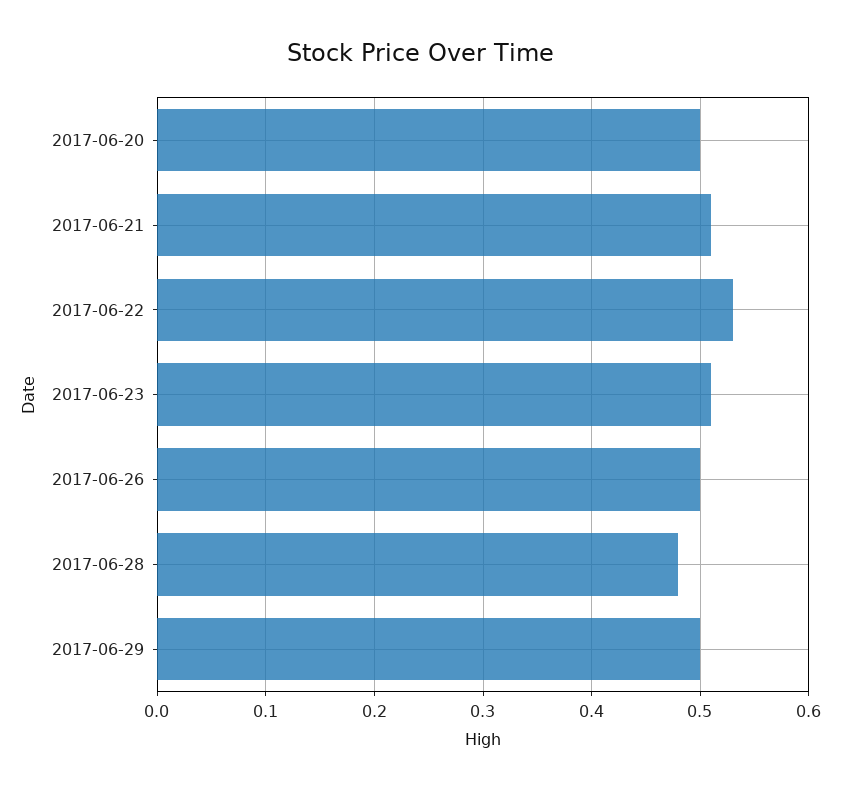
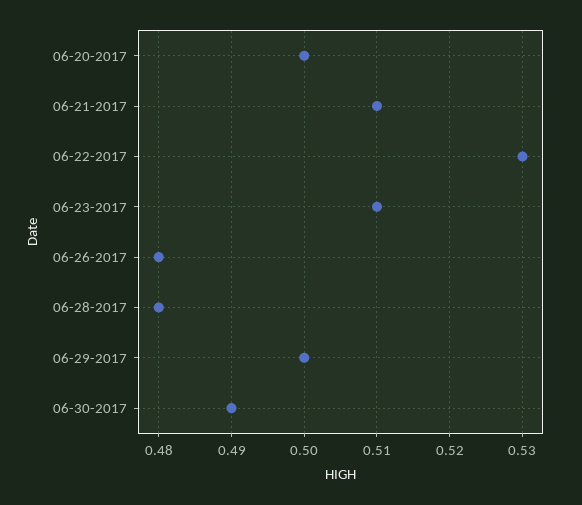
2017-06-26: 0.5 -> 0.48
06-30-2017: none -> 0.49

